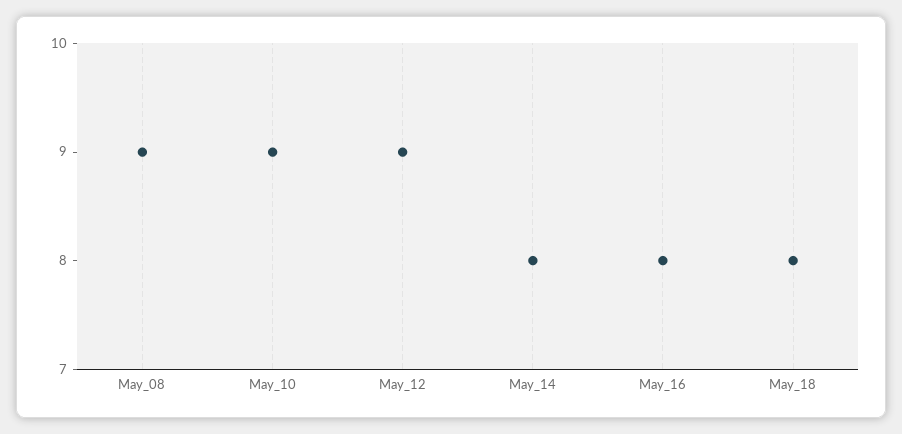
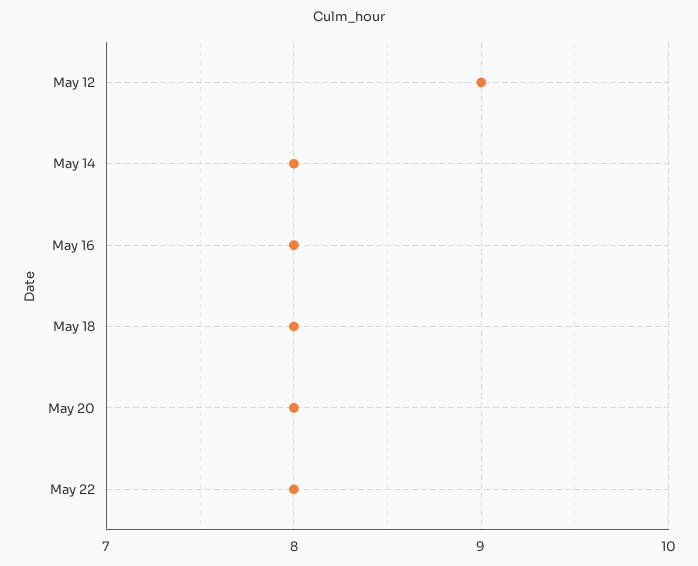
May_08: 9 -> none
May_10: 9 -> none
May 20: none -> 8
May 22: none -> 8

